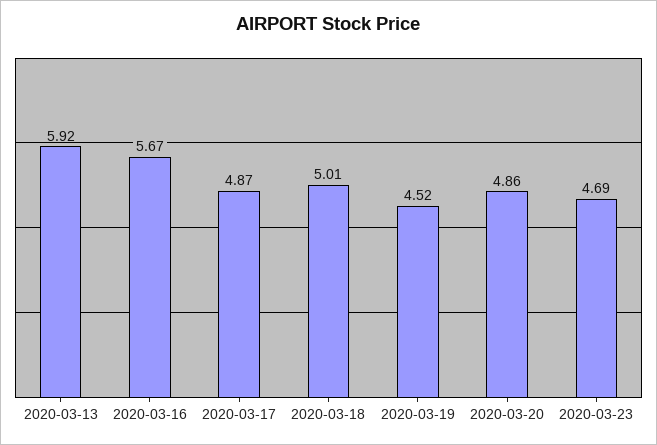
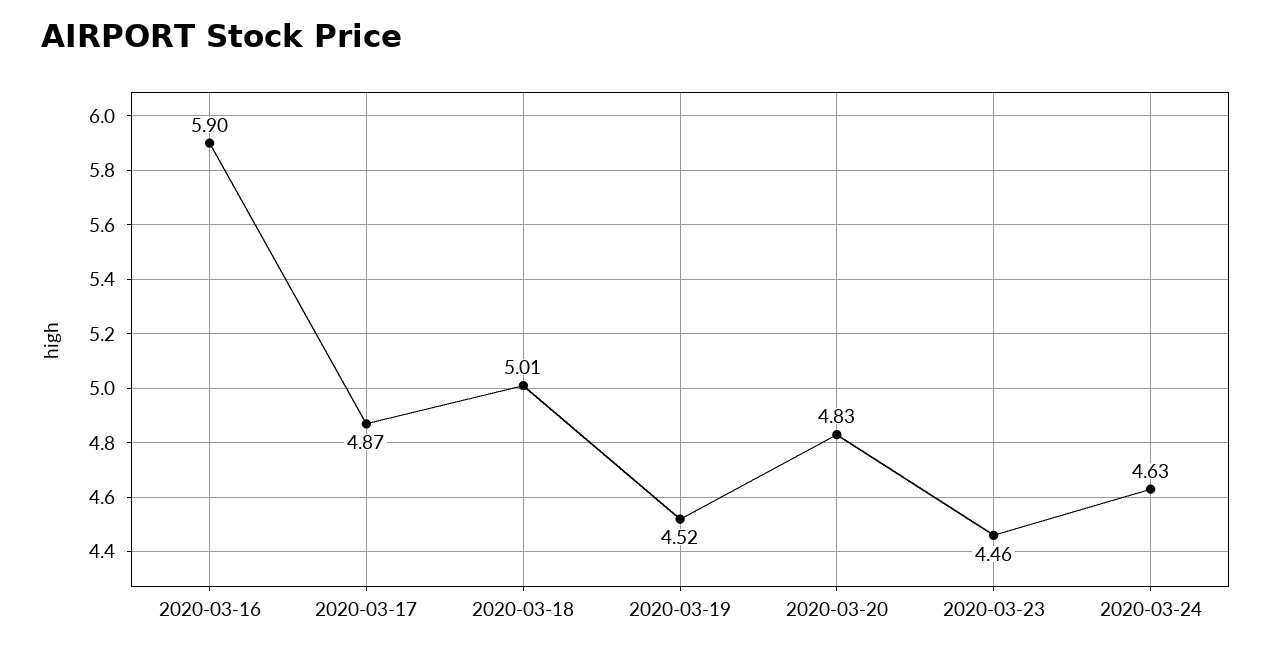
2020-03-13: 5.92 -> none
2020-03-16: 5.67 -> 5.9
2020-03-20: 4.86 -> 4.83
2020-03-23: 4.69 -> 4.46
2020-03-24: none -> 4.63

